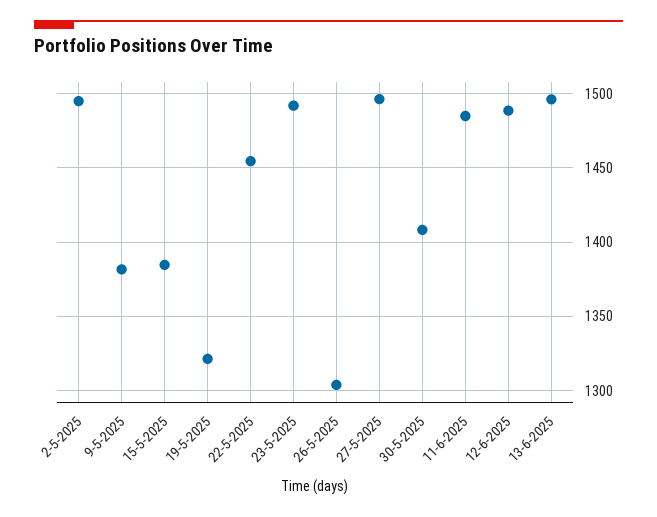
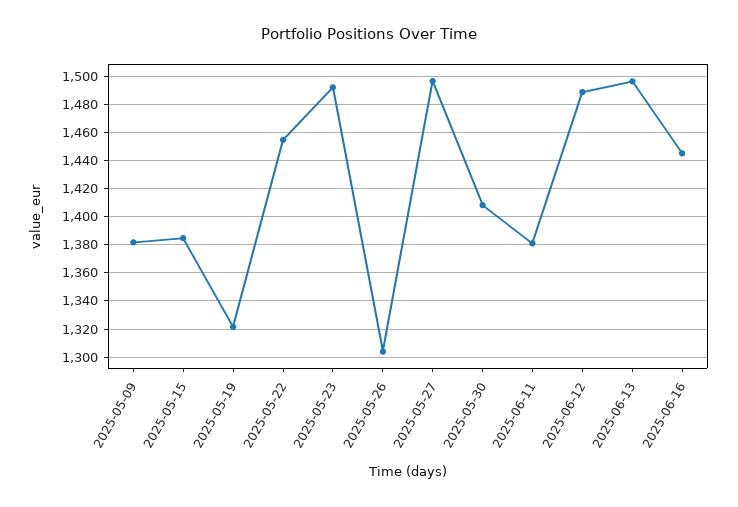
2-5-2025: 1495 -> none
11-6-2025: 1485 -> 1380
2025-06-16: none -> 1445

